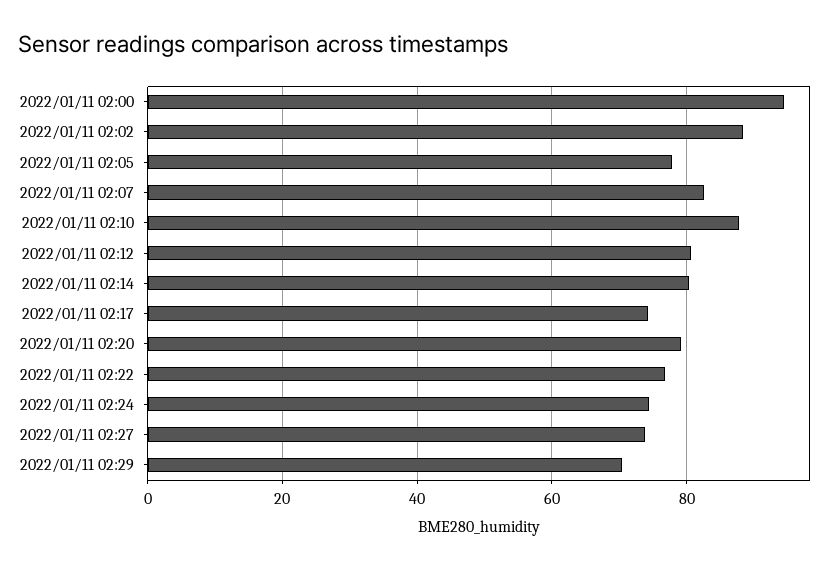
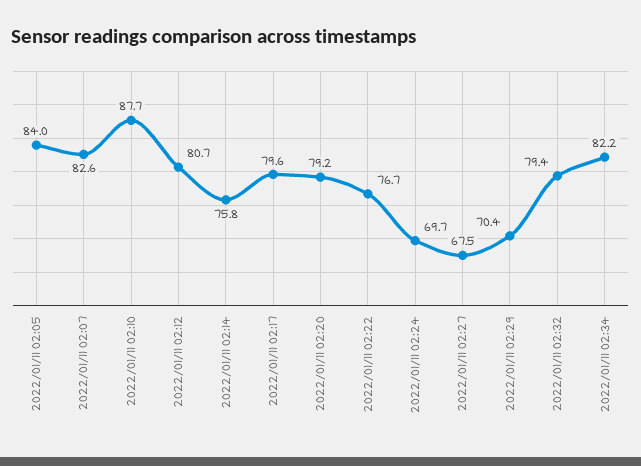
2022/01/11 02:00: 94 -> none
2022/01/11 02:02: 88 -> none
2022/01/11 02:05: 78 -> 84
2022/01/11 02:14: 80 -> 75.8
2022/01/11 02:17: 74 -> 79.6
2022/01/11 02:24: 74 -> 69.7
2022/01/11 02:27: 74 -> 67.5
2022/01/11 02:32: none -> 79.4
2022/01/11 02:34: none -> 82.2

